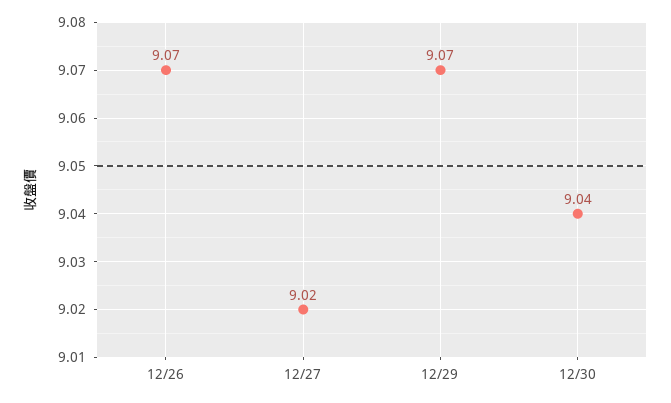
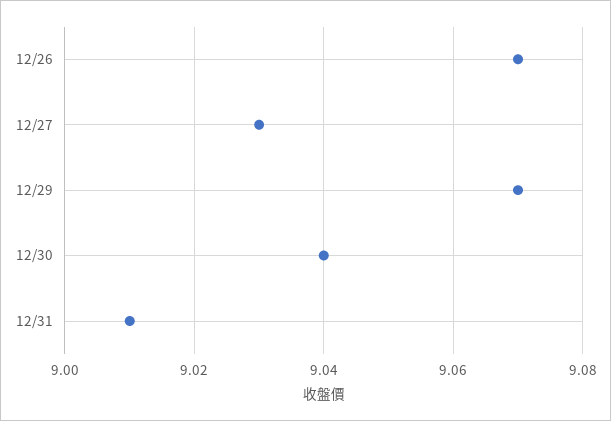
12/27: 9.02 -> 9.03
12/31: none -> 9.01

